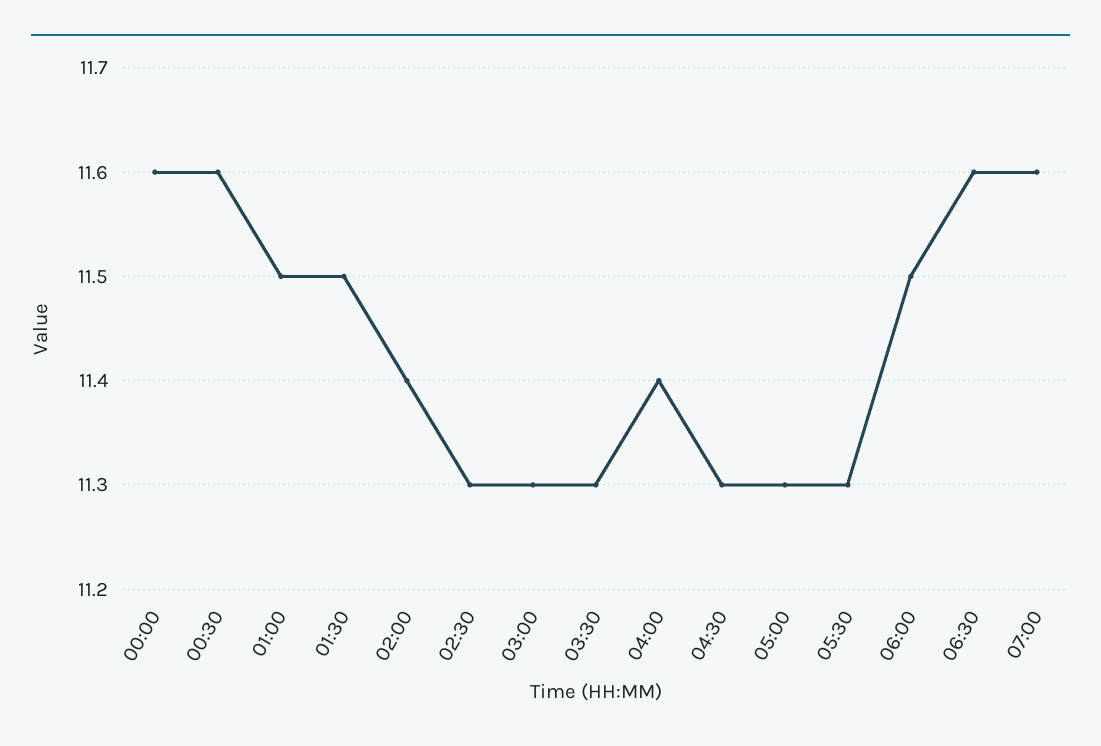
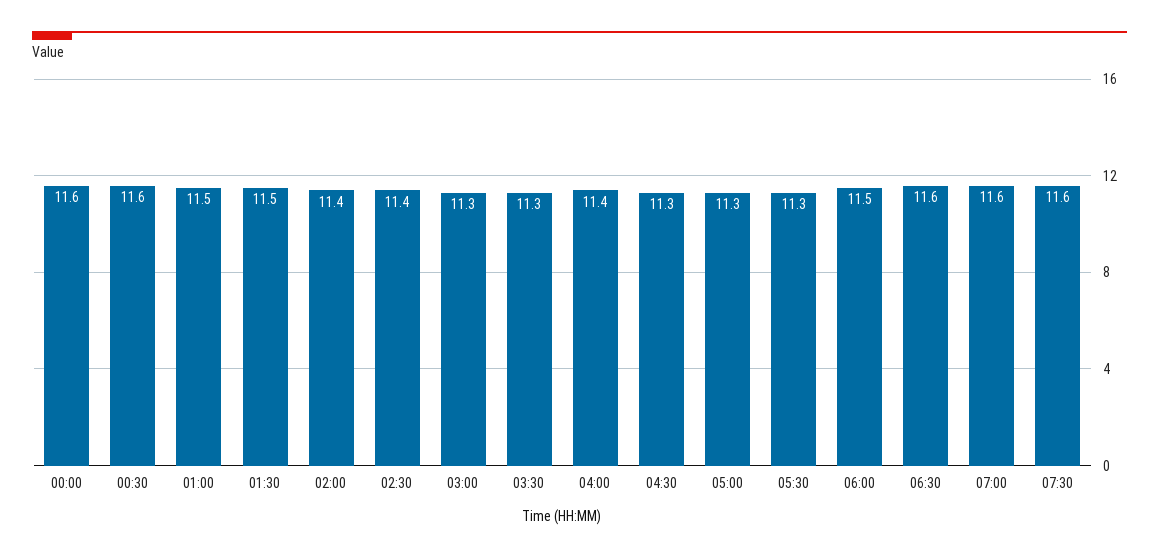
02:30: 11.3 -> 11.4
07:30: none -> 11.6

